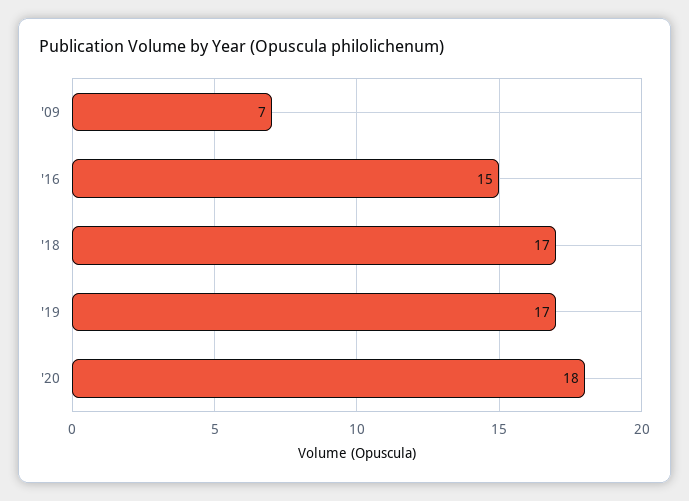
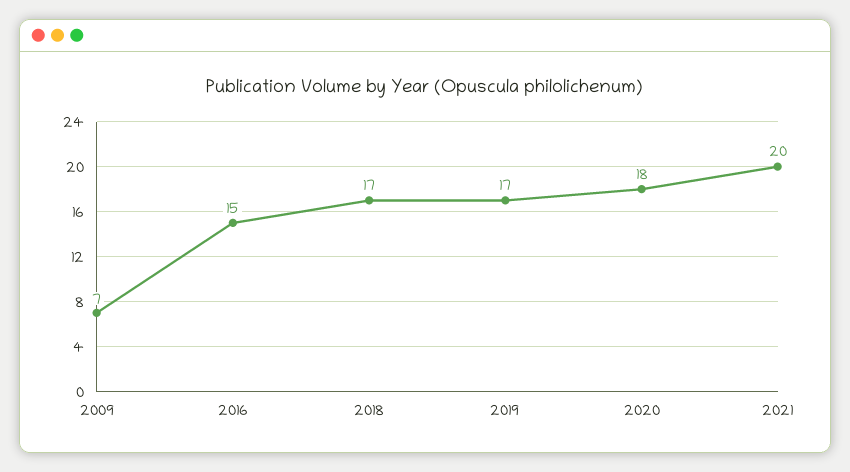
2021: none -> 20

